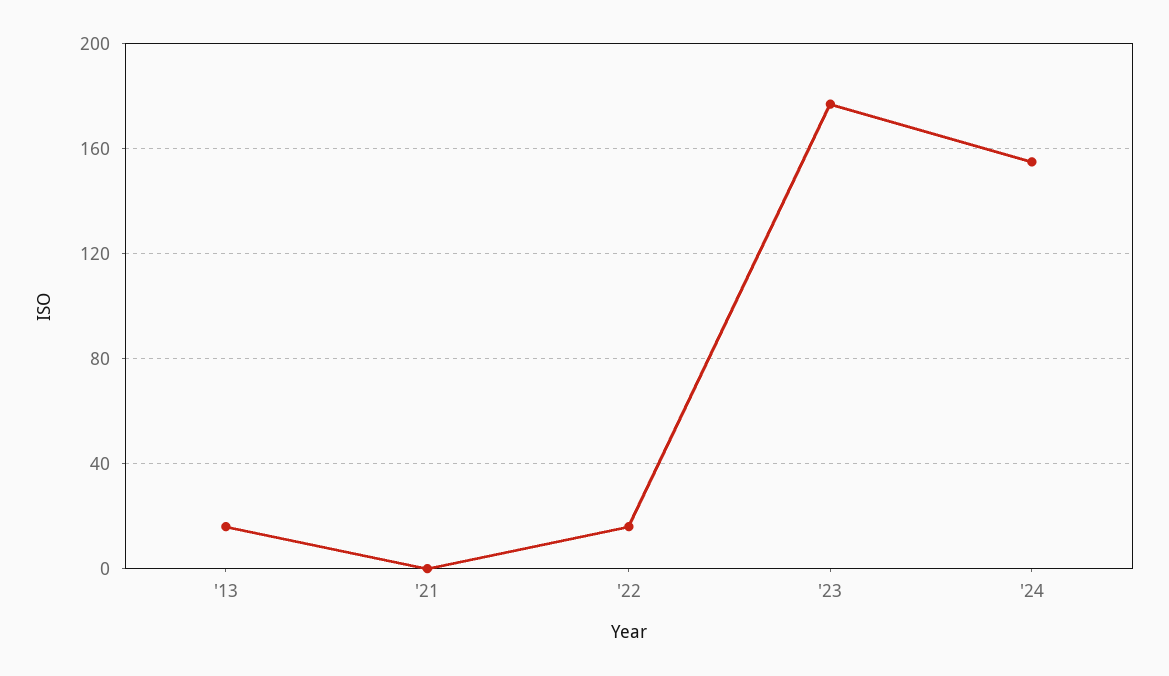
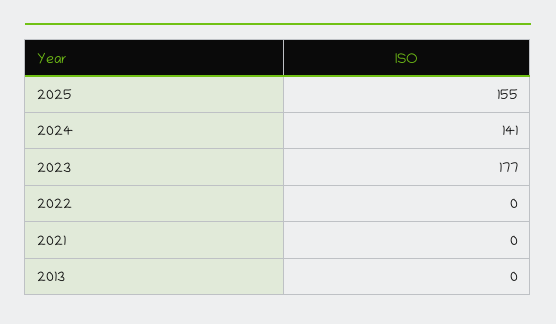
'13: 15 -> 0
'22: 15 -> 0
'24: 155 -> 141
2025: none -> 155

